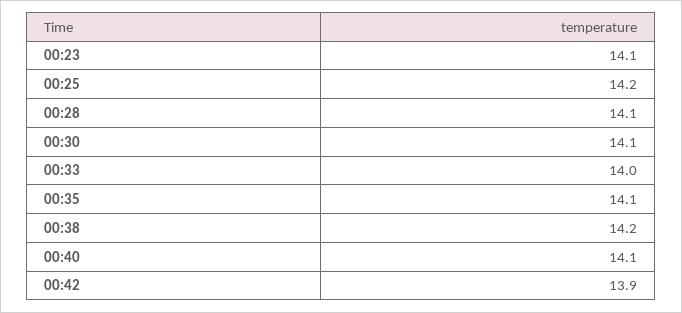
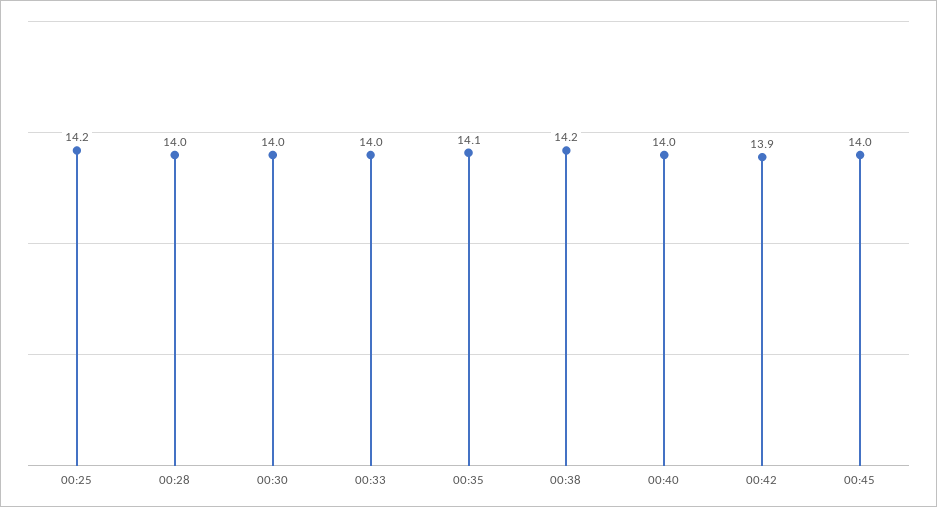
00:23: 14.1 -> none
00:28: 14.1 -> 14
00:30: 14.1 -> 14
00:40: 14.1 -> 14
00:45: none -> 14

